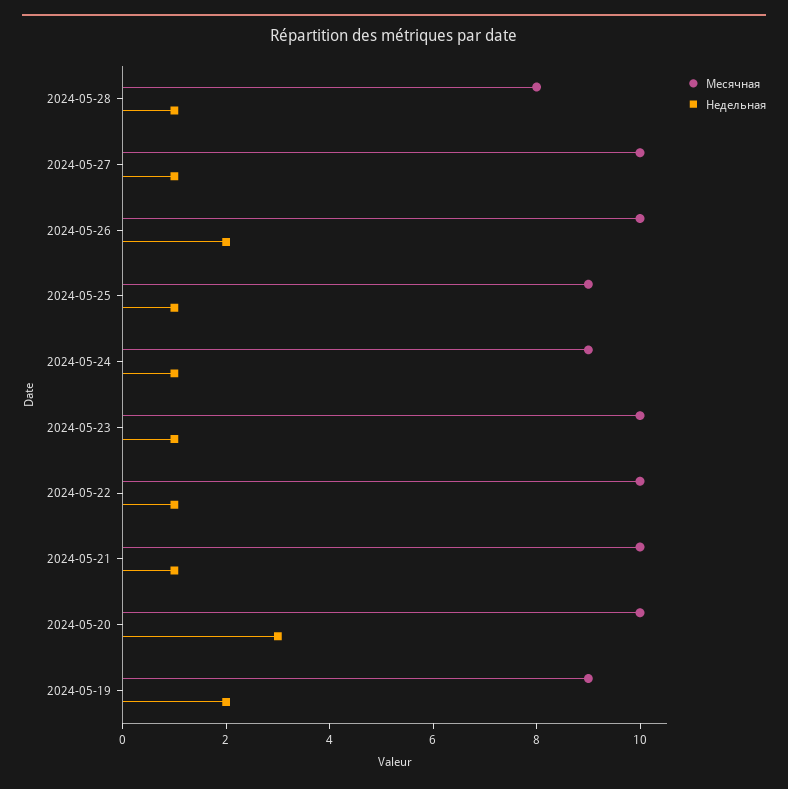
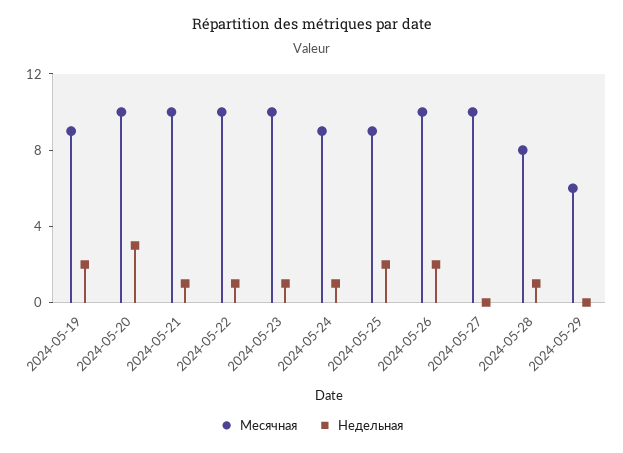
Недельная, 2024-05-27: 1 -> 0
Недельная, 2024-05-25: 1 -> 2
Месячная, 2024-05-29: none -> 6
Недельная, 2024-05-29: none -> 0

